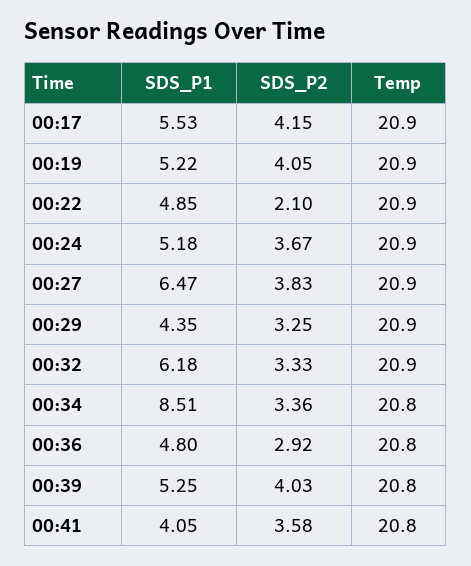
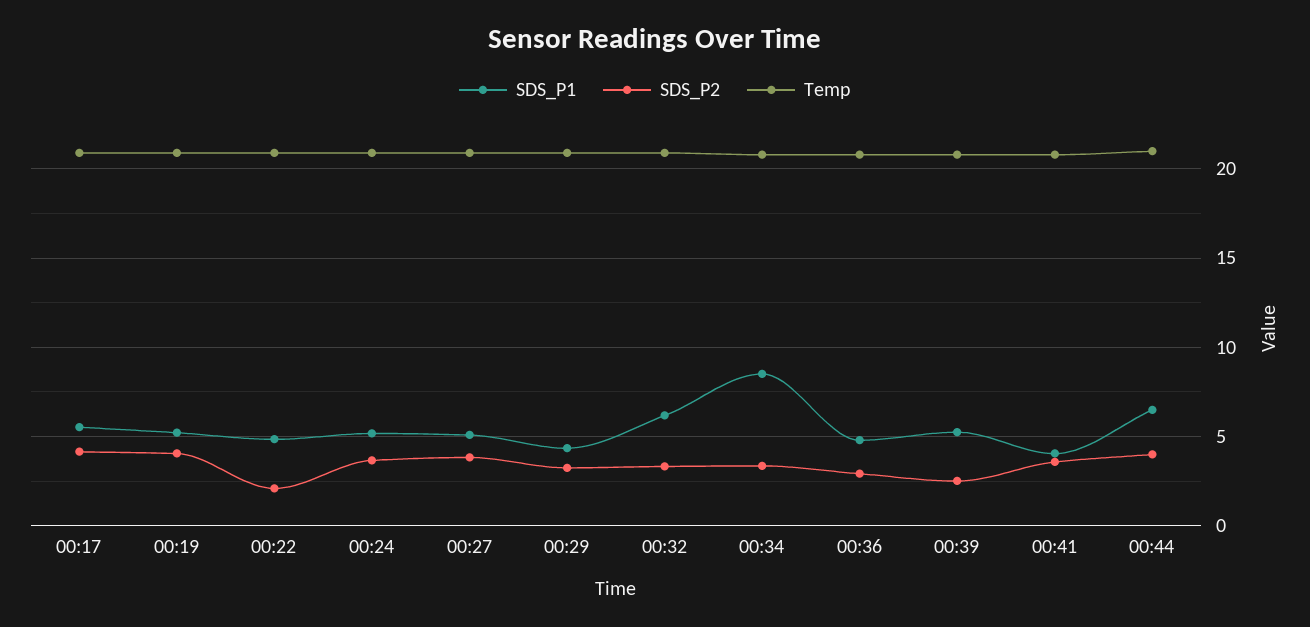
SDS_P1, 00:27: 6.47 -> 5
SDS_P2, 00:39: 4.03 -> 2.5
SDS_P1, 00:44: none -> 6.5
SDS_P2, 00:44: none -> 4
Temp, 00:44: none -> 21

